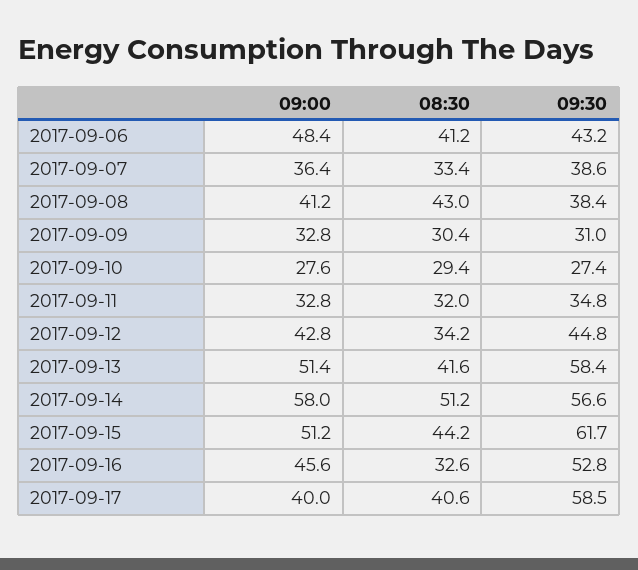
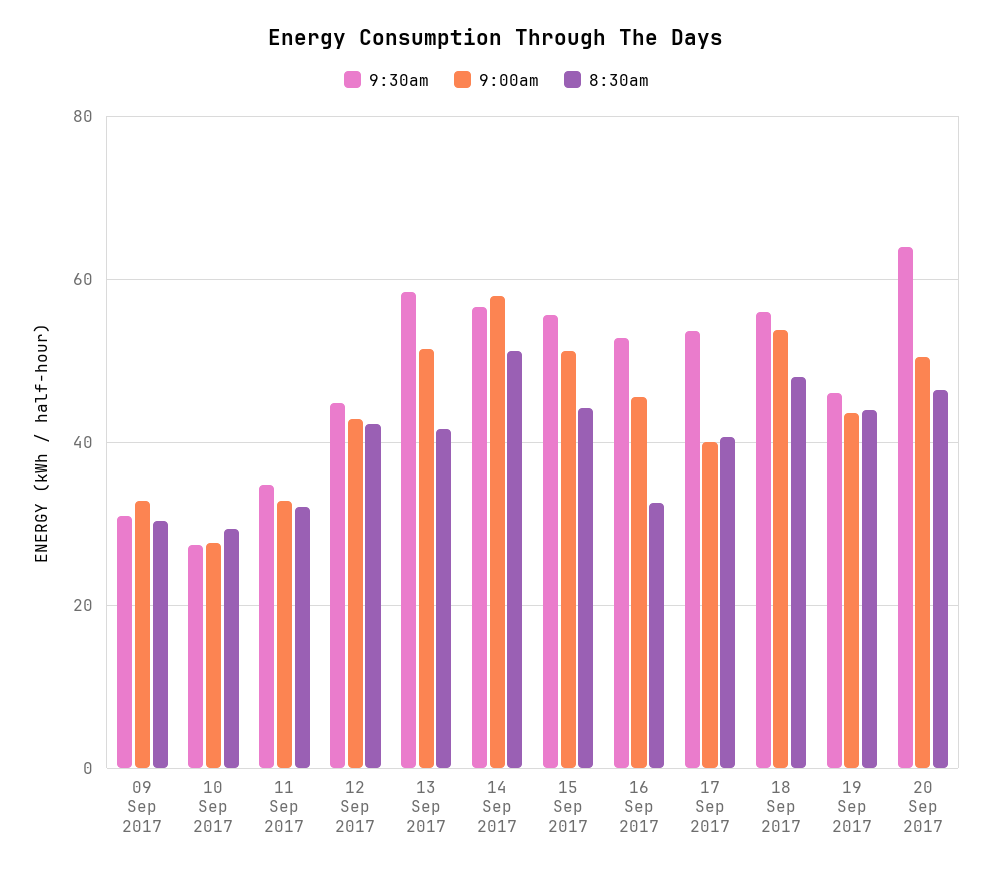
09:00, 2017-09-06: 48.4 -> none
08:30, 2017-09-06: 41.2 -> none
09:30, 2017-09-06: 43.2 -> none
09:00, 2017-09-07: 36.4 -> none
08:30, 2017-09-07: 33.4 -> none
09:30, 2017-09-07: 38.6 -> none
09:00, 2017-09-08: 41.2 -> none
08:30, 2017-09-08: 43 -> none
09:30, 2017-09-08: 38.4 -> none
08:30, 2017-09-12: 34.2 -> 42
09:30, 2017-09-15: 61.7 -> 56
09:30, 2017-09-17: 58.5 -> 54
09:30, 18 Sep 2017: none -> 56
09:00, 18 Sep 2017: none -> 54
08:30, 18 Sep 2017: none -> 48
09:30, 19 Sep 2017: none -> 46
09:00, 19 Sep 2017: none -> 44
08:30, 19 Sep 2017: none -> 44
09:30, 20 Sep 2017: none -> 64
09:00, 20 Sep 2017: none -> 50
08:30, 20 Sep 2017: none -> 46

